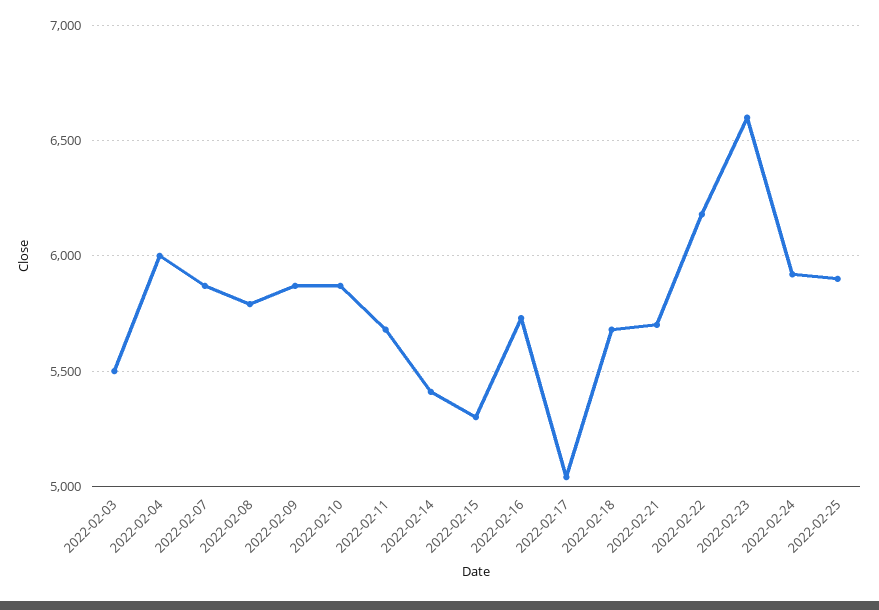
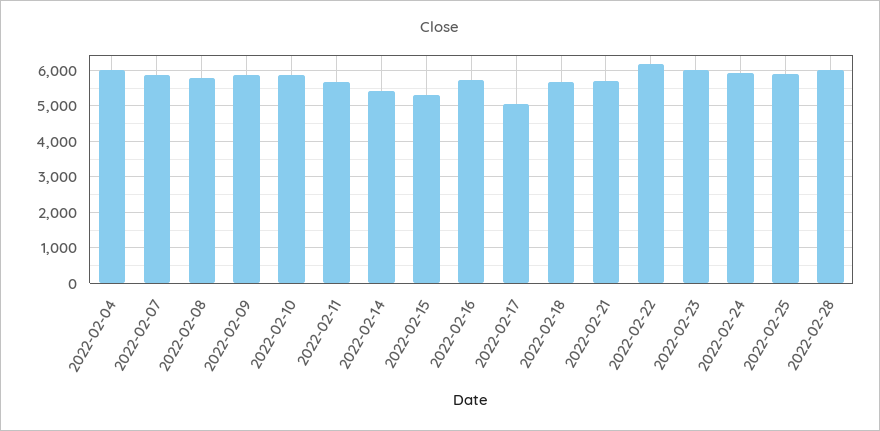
2022-02-03: 5500 -> none
2022-02-23: 6600 -> 6000
2022-02-28: none -> 6000

